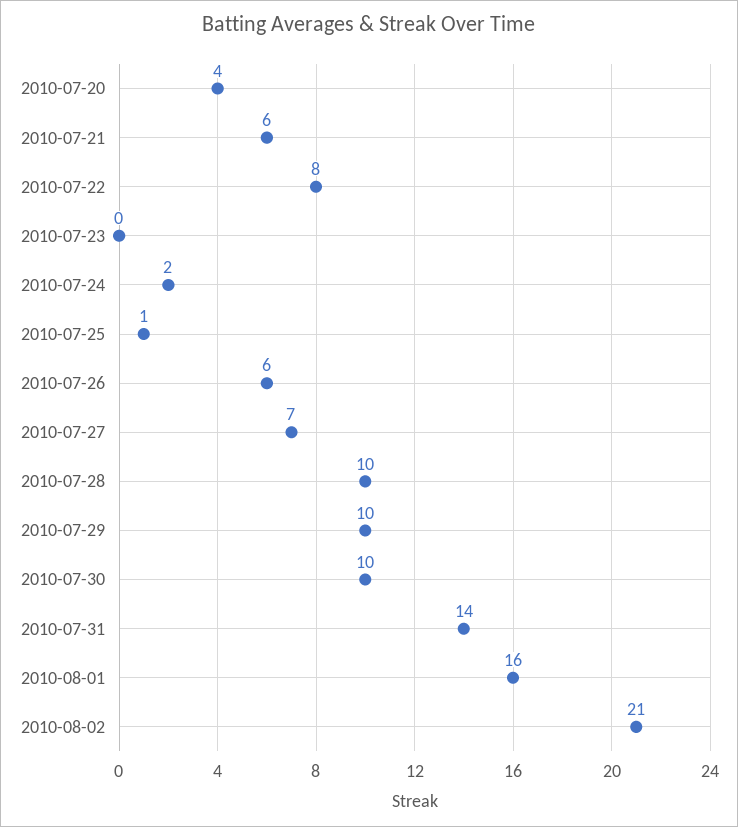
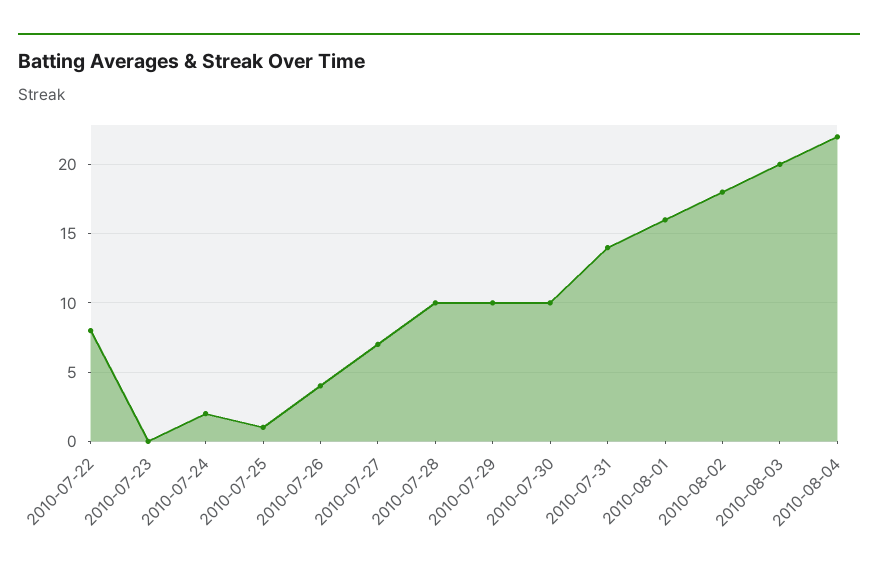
2010-07-20: 4 -> none
2010-07-21: 6 -> none
2010-07-26: 6 -> 4
2010-08-02: 21 -> 18
2010-08-03: none -> 20
2010-08-04: none -> 22

